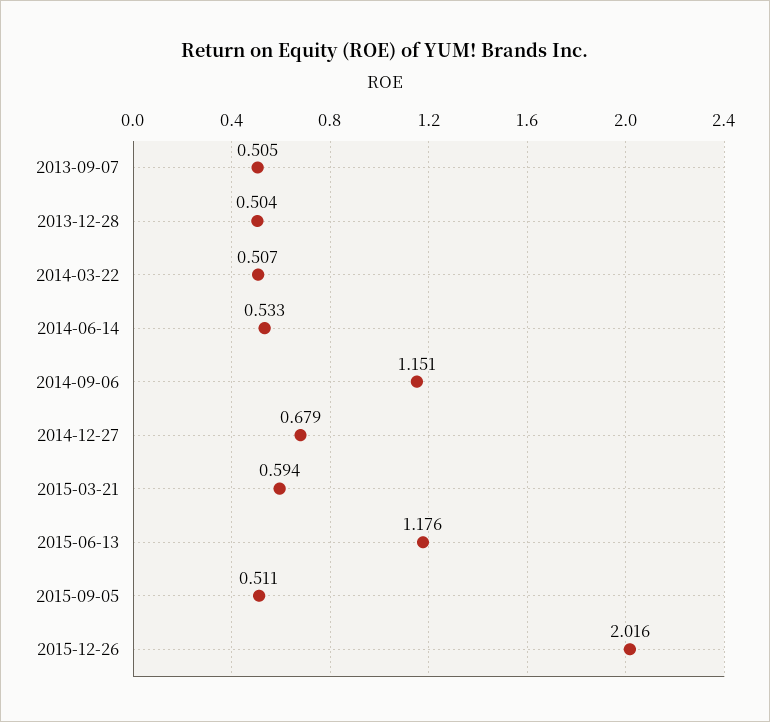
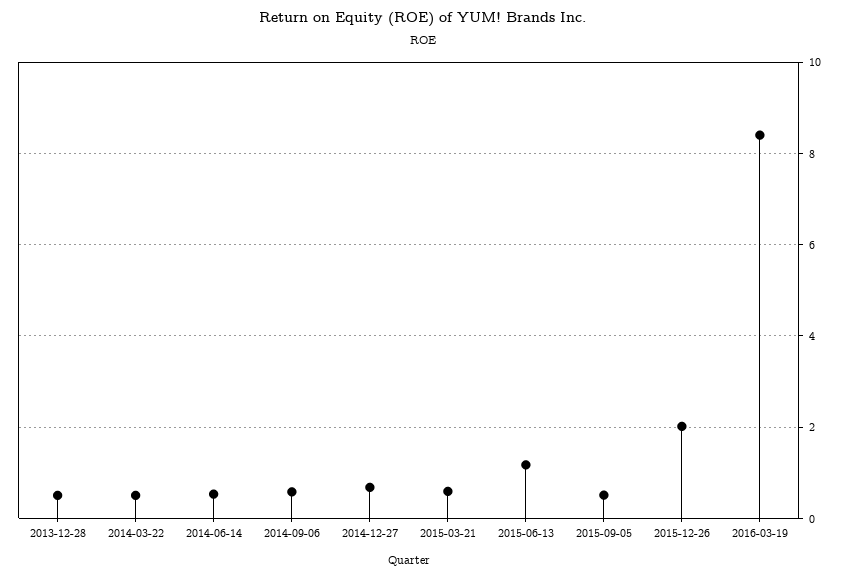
2013-09-07: 0.505 -> none
2014-09-06: 1.151 -> 0.6
2016-03-19: none -> 8.4

